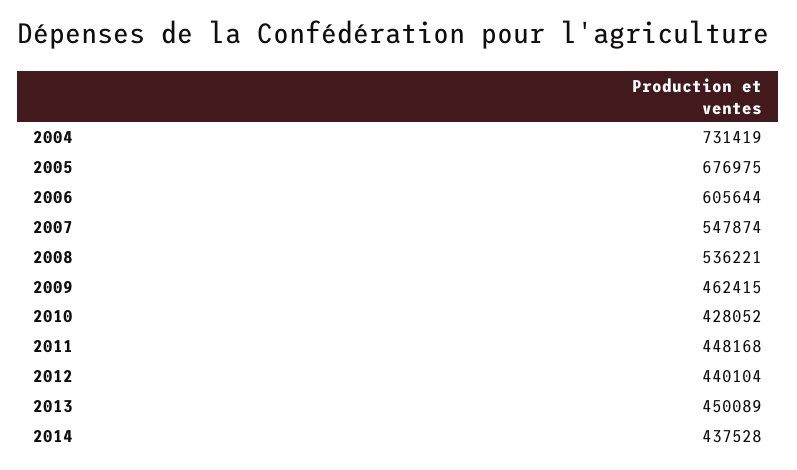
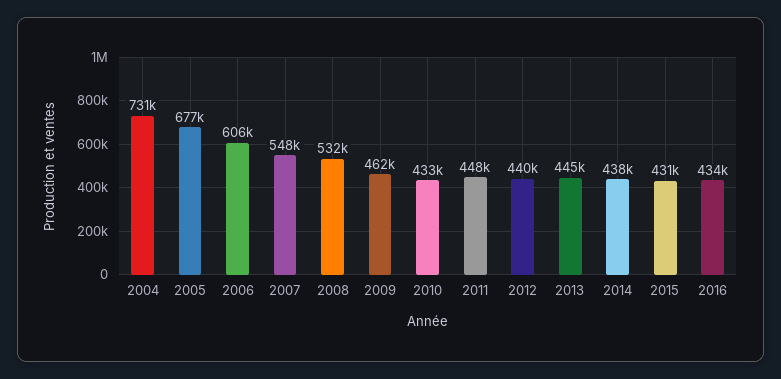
2008: 536221 -> 532000
2010: 428052 -> 433000
2013: 450089 -> 445000
2015: none -> 431000
2016: none -> 434000

